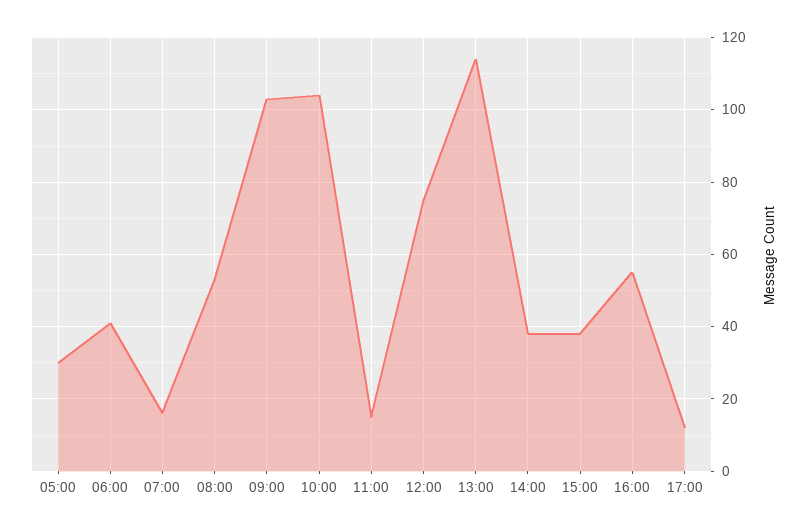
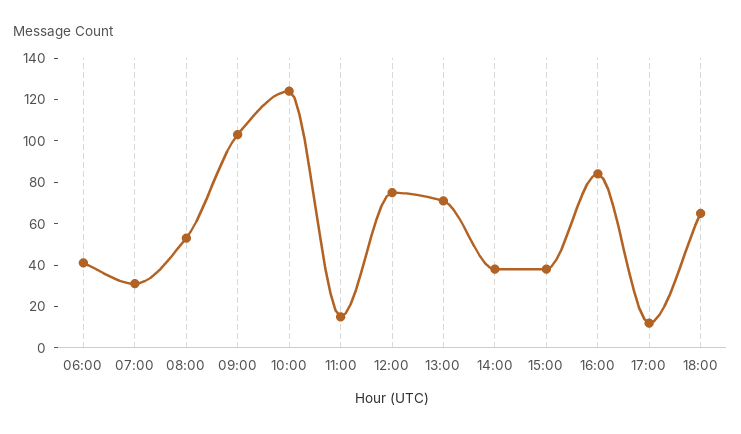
05:00: 30 -> none
07:00: 15 -> 30
10:00: 105 -> 125
13:00: 115 -> 70
16:00: 55 -> 85
18:00: none -> 65

